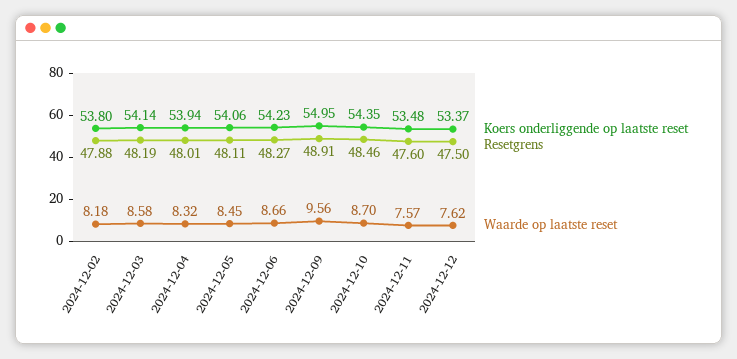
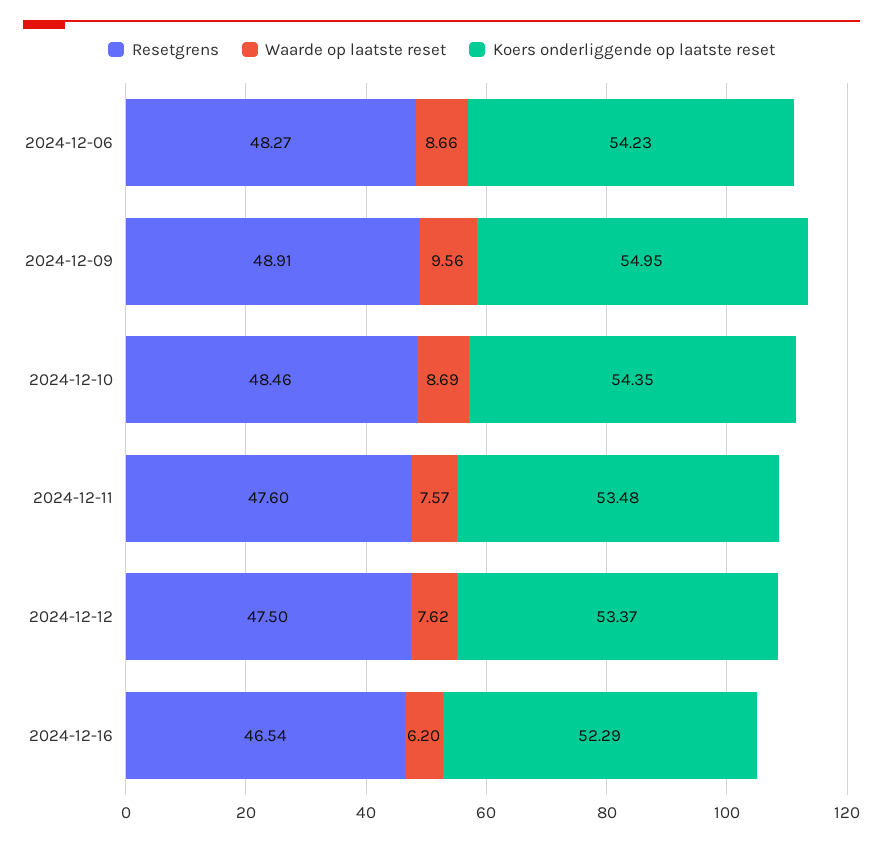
Koers onderliggende op laatste reset, 2024-12-02: 53.8 -> none
Resetgrens, 2024-12-02: 47.88 -> none
Waarde op laatste reset, 2024-12-02: 8.18 -> none
Koers onderliggende op laatste reset, 2024-12-03: 54.14 -> none
Resetgrens, 2024-12-03: 48.19 -> none
Waarde op laatste reset, 2024-12-03: 8.58 -> none
Koers onderliggende op laatste reset, 2024-12-04: 53.94 -> none
Resetgrens, 2024-12-04: 48.01 -> none
Waarde op laatste reset, 2024-12-04: 8.32 -> none
Koers onderliggende op laatste reset, 2024-12-05: 54.06 -> none
Resetgrens, 2024-12-05: 48.11 -> none
Waarde op laatste reset, 2024-12-05: 8.45 -> none
Waarde op laatste reset, 2024-12-10: 8.7 -> 8.69
Resetgrens, 2024-12-16: none -> 46.54
Waarde op laatste reset, 2024-12-16: none -> 6.2
Koers onderliggende op laatste reset, 2024-12-16: none -> 52.29

